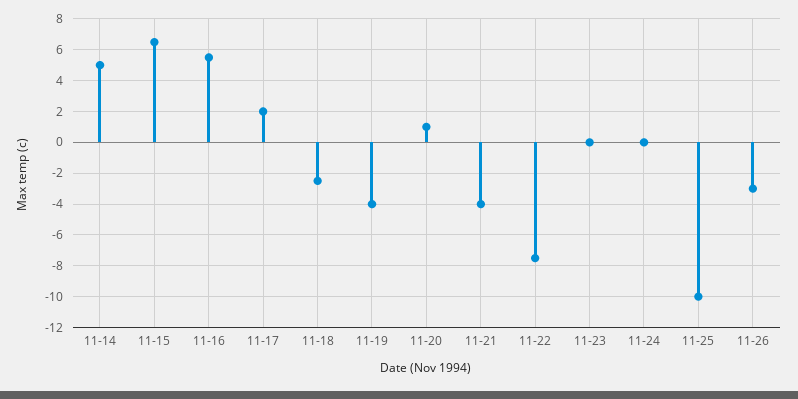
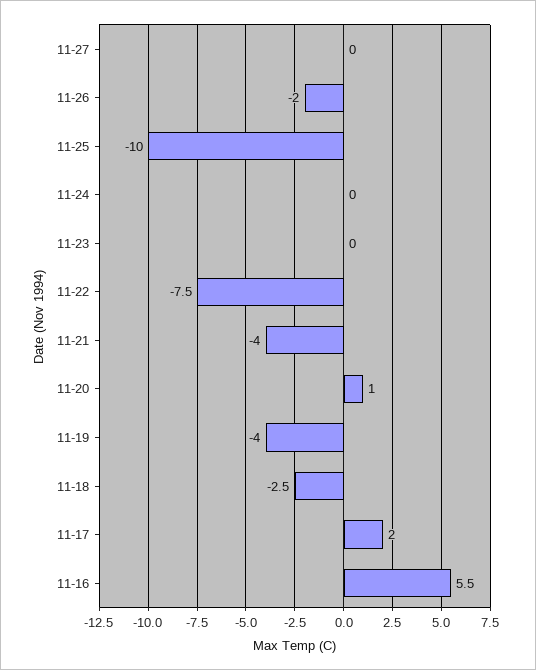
11-14: 5 -> none
11-15: 6.5 -> none
11-26: -3 -> -2
11-27: none -> 0

